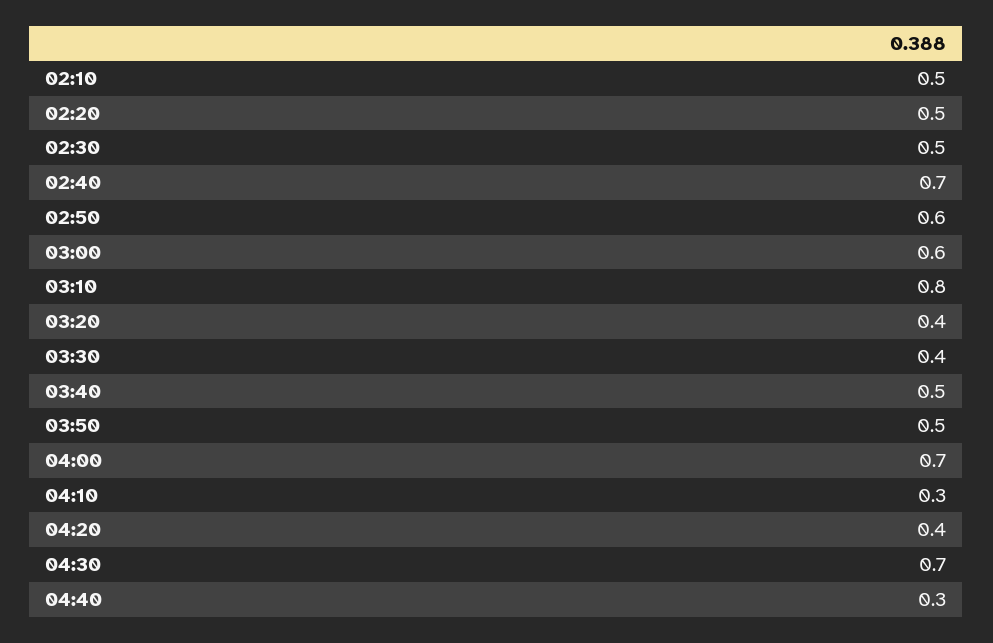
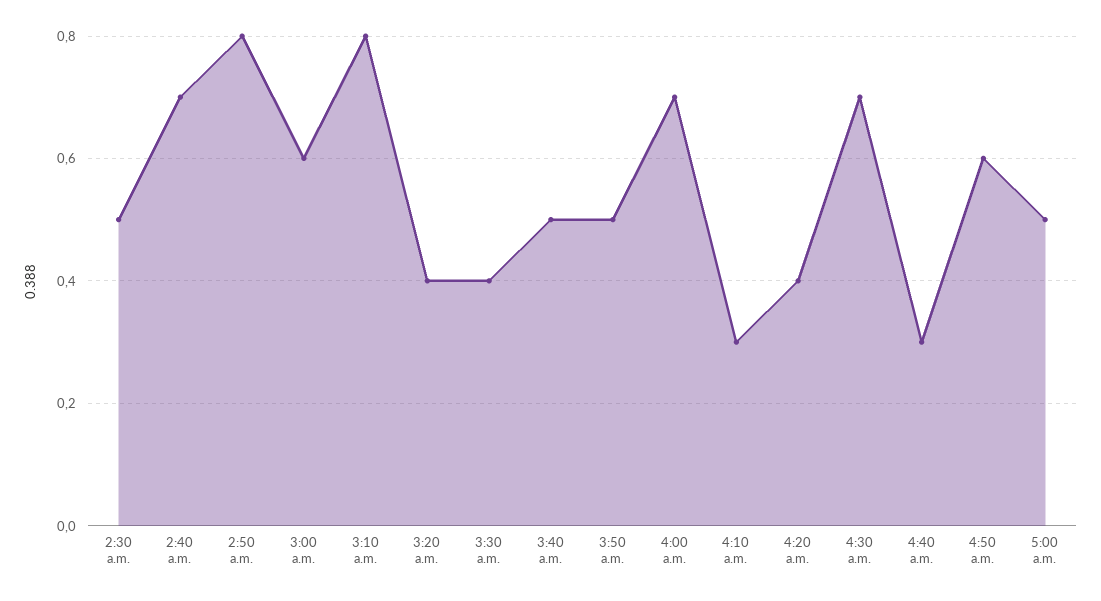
02:10: 0.5 -> none
02:20: 0.5 -> none
02:50: 0.6 -> 0.8
4:50 a.m.: none -> 0.6
5:00 a.m.: none -> 0.5

